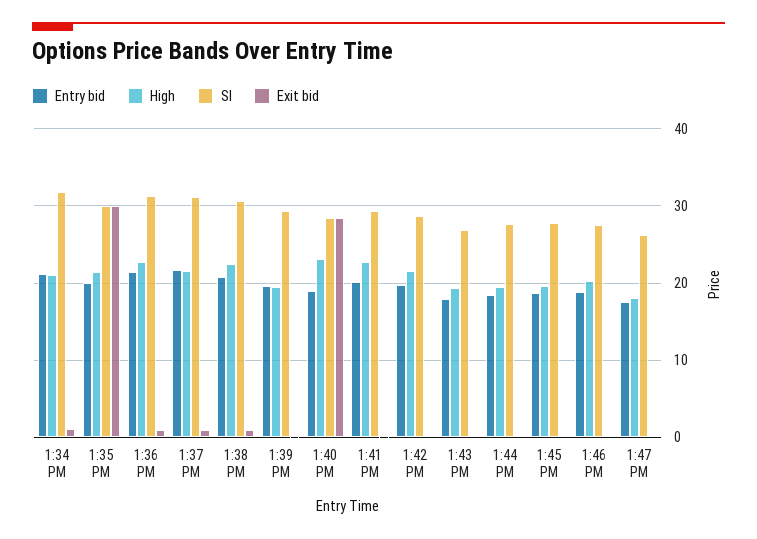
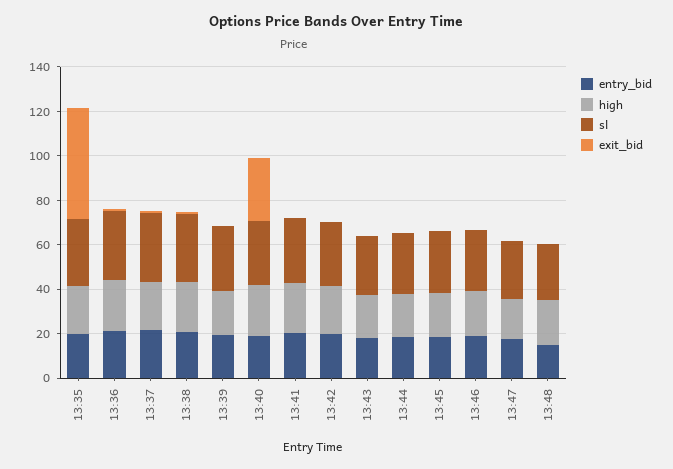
Entry bid, 1:34 PM: 21 -> none
High, 1:34 PM: 21 -> none
Sl, 1:34 PM: 32 -> none
Exit bid, 1:34 PM: 1 -> none
Exit bid, 1:35 PM: 30 -> 50
Entry bid, 13:48: none -> 15
High, 13:48: none -> 20
Sl, 13:48: none -> 25
Exit bid, 13:48: none -> 0

